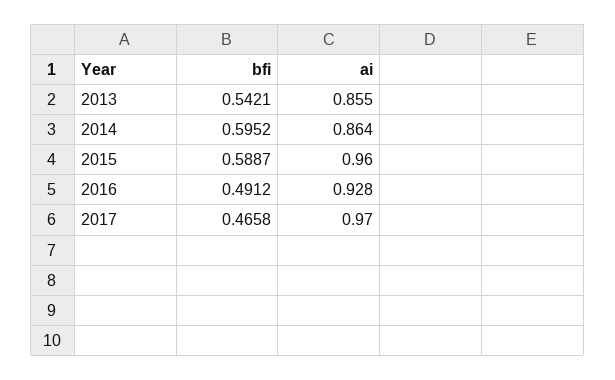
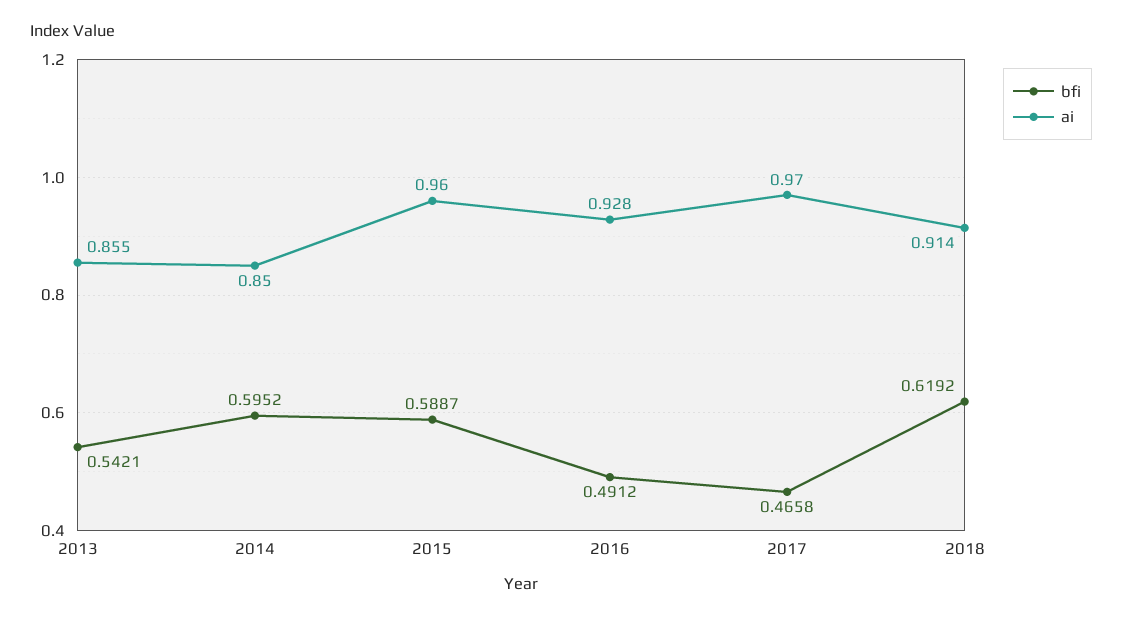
ai, 2014: 0.864 -> 0.85
bfi, 2018: none -> 0.6192
ai, 2018: none -> 0.914

